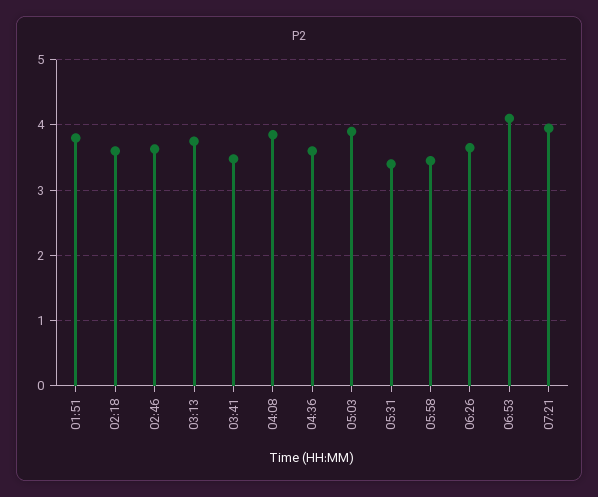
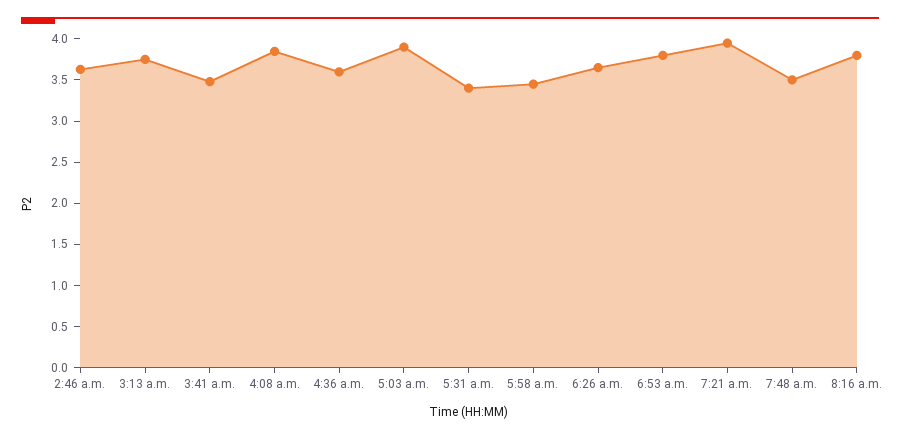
01:51: 3.8 -> none
02:18: 3.6 -> none
06:53: 4.1 -> 3.8
7:48 a.m.: none -> 3.5
8:16 a.m.: none -> 3.8

